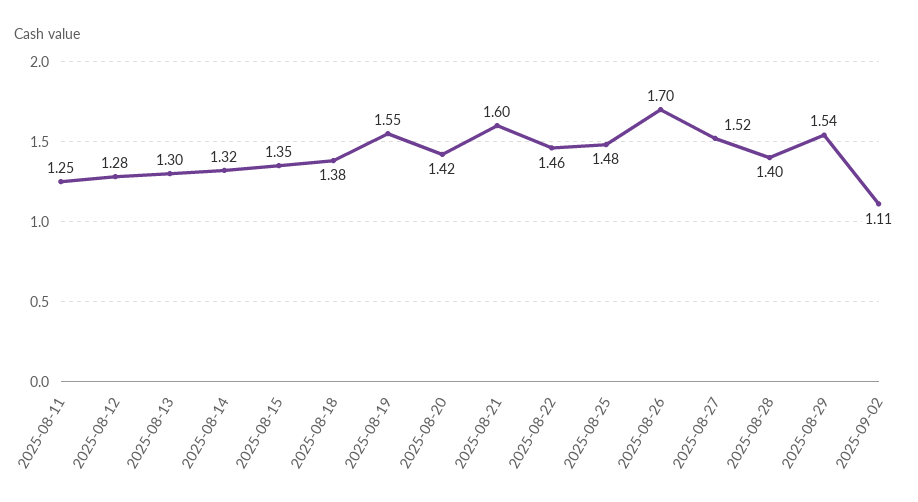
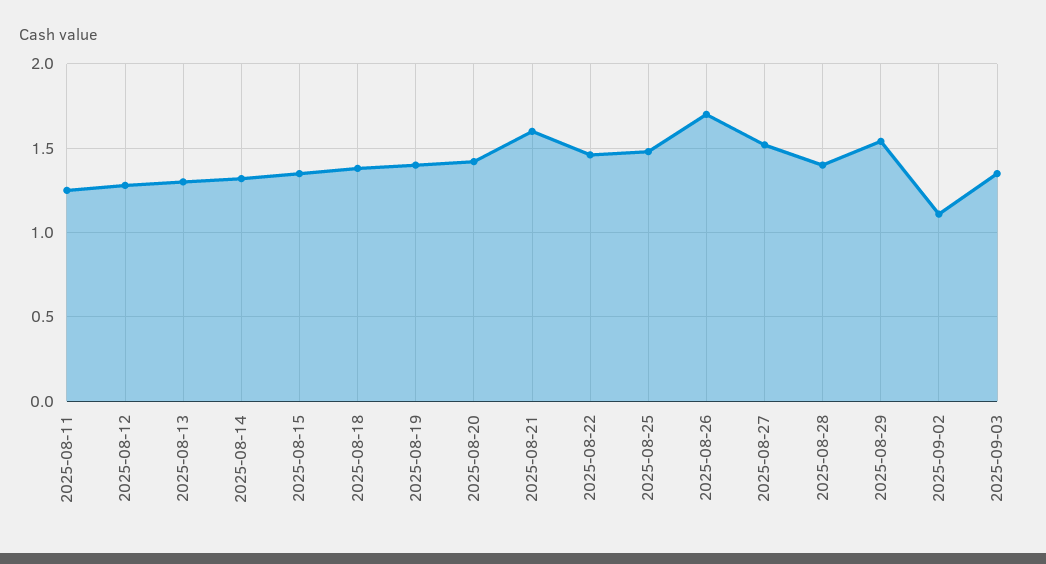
2025-08-19: 1.55 -> 1.4
2025-09-03: none -> 1.35

